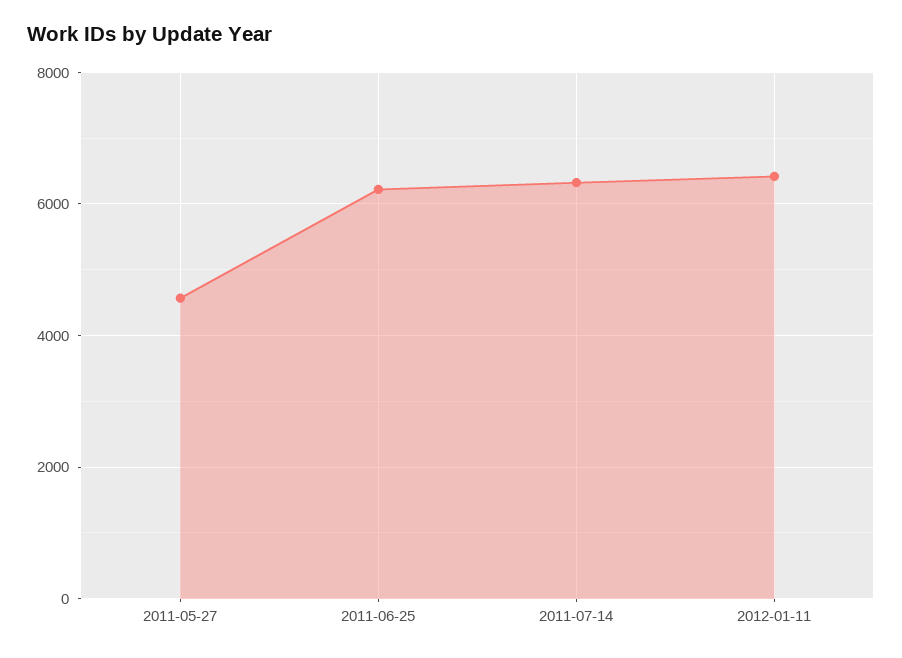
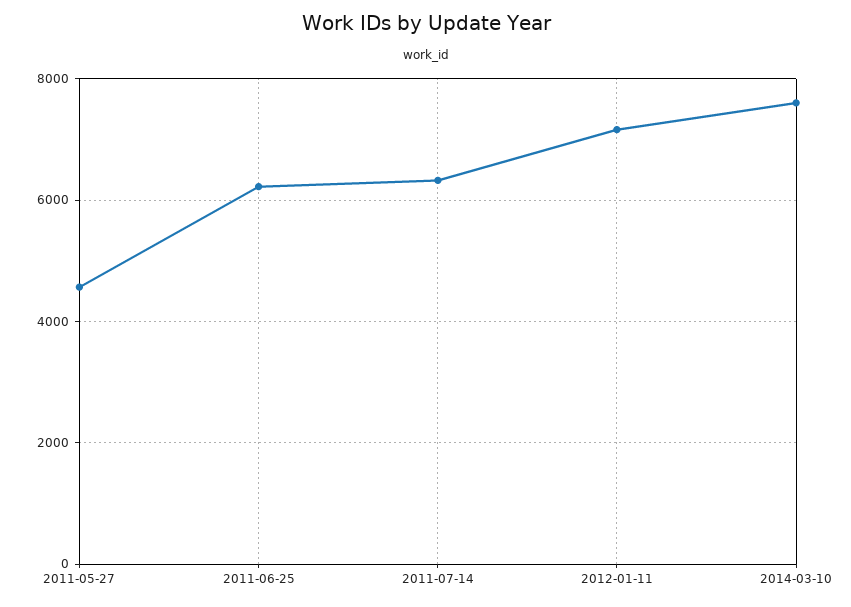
2012-01-11: 6400 -> 7200
2014-03-10: none -> 7600

